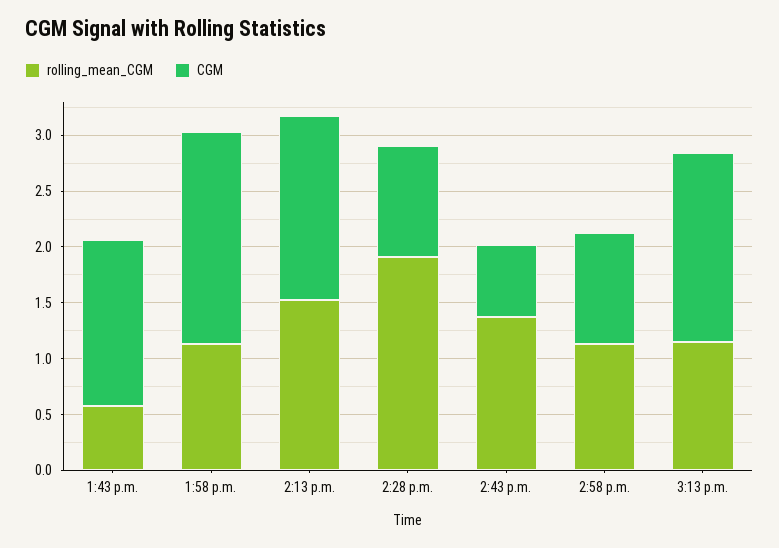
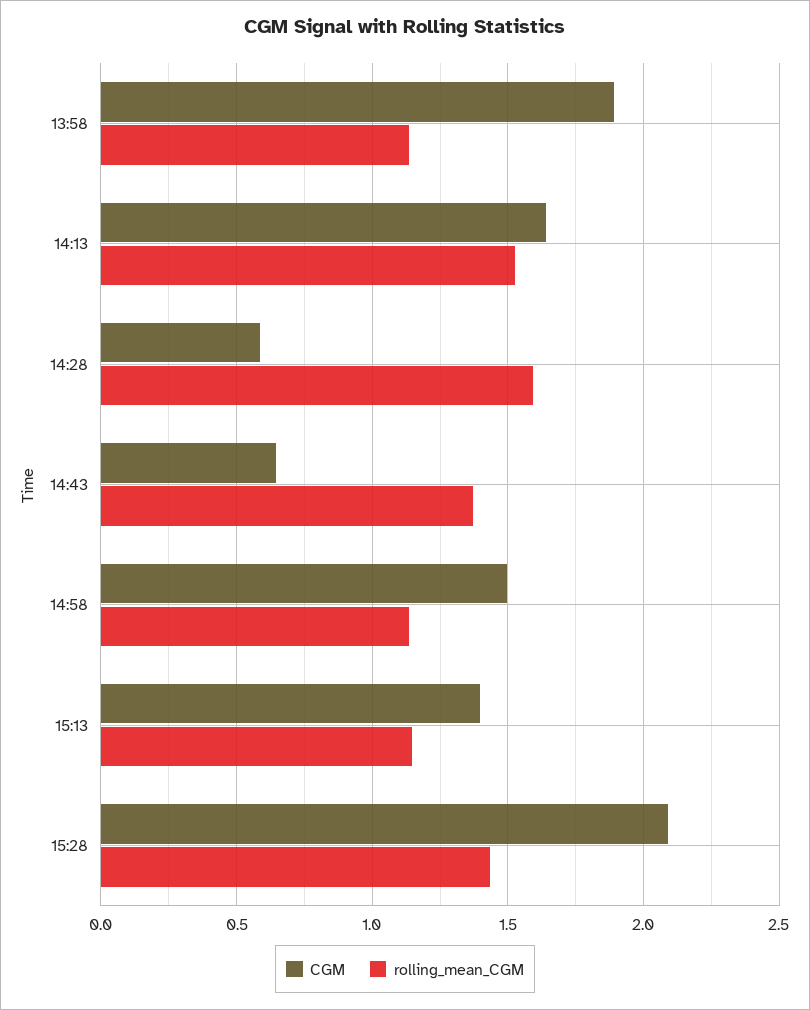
rolling_mean_CGM, 1:43 p.m.: 0.6 -> none
CGM, 1:43 p.m.: 1.5 -> none
rolling_mean_CGM, 2:28 p.m.: 1.9 -> 1.6
CGM, 2:28 p.m.: 1 -> 0.6
CGM, 2:58 p.m.: 1 -> 1.5
CGM, 3:13 p.m.: 1.7 -> 1.4
CGM, 15:28: none -> 2.1
rolling_mean_CGM, 15:28: none -> 1.45

